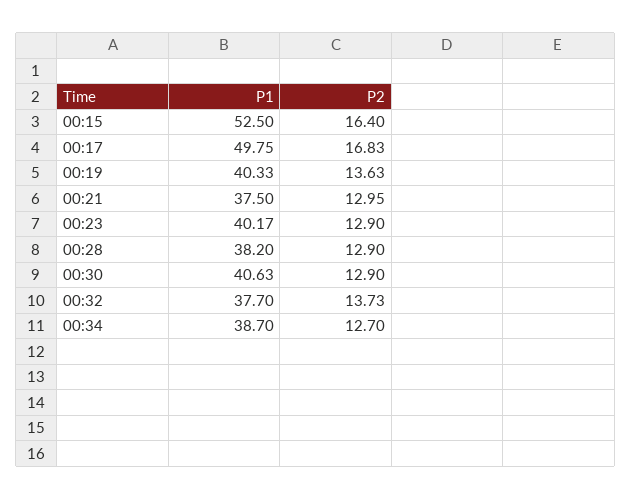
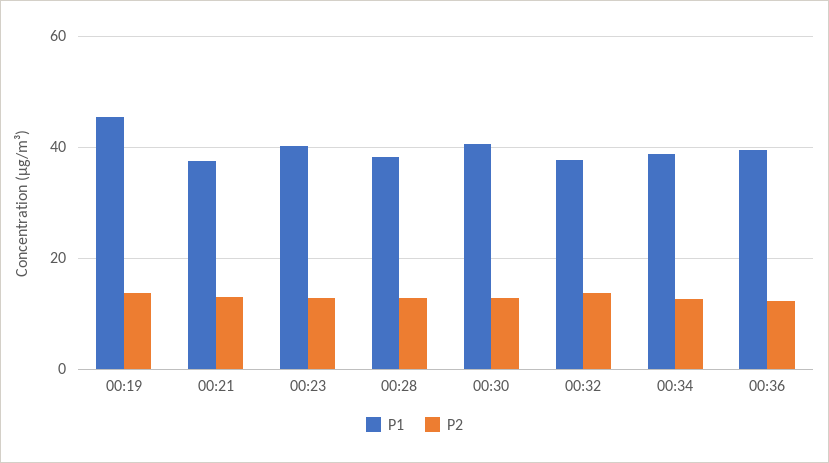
P1, 00:15: 52.5 -> none
P2, 00:15: 16.4 -> none
P1, 00:17: 49.75 -> none
P2, 00:17: 16.83 -> none
P1, 00:19: 40.33 -> 46
P1, 00:36: none -> 40
P2, 00:36: none -> 12

